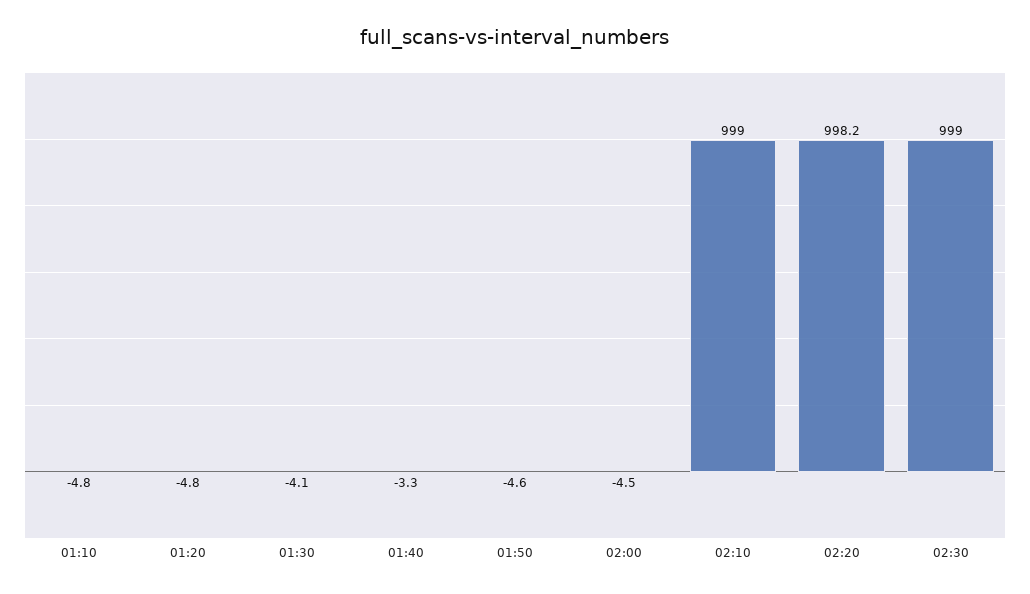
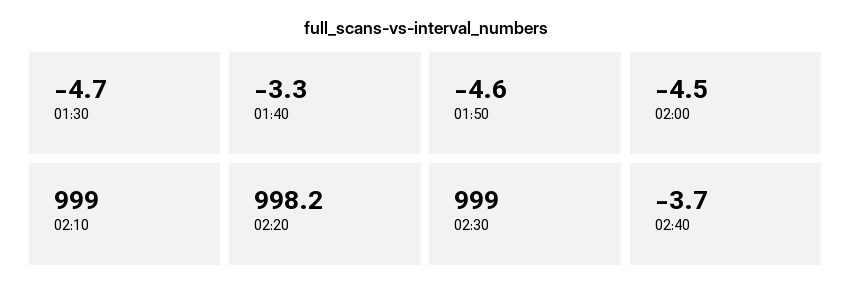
01:10: -4.8 -> none
01:20: -4.8 -> none
01:30: -4.1 -> -4.7
02:40: none -> -3.7

